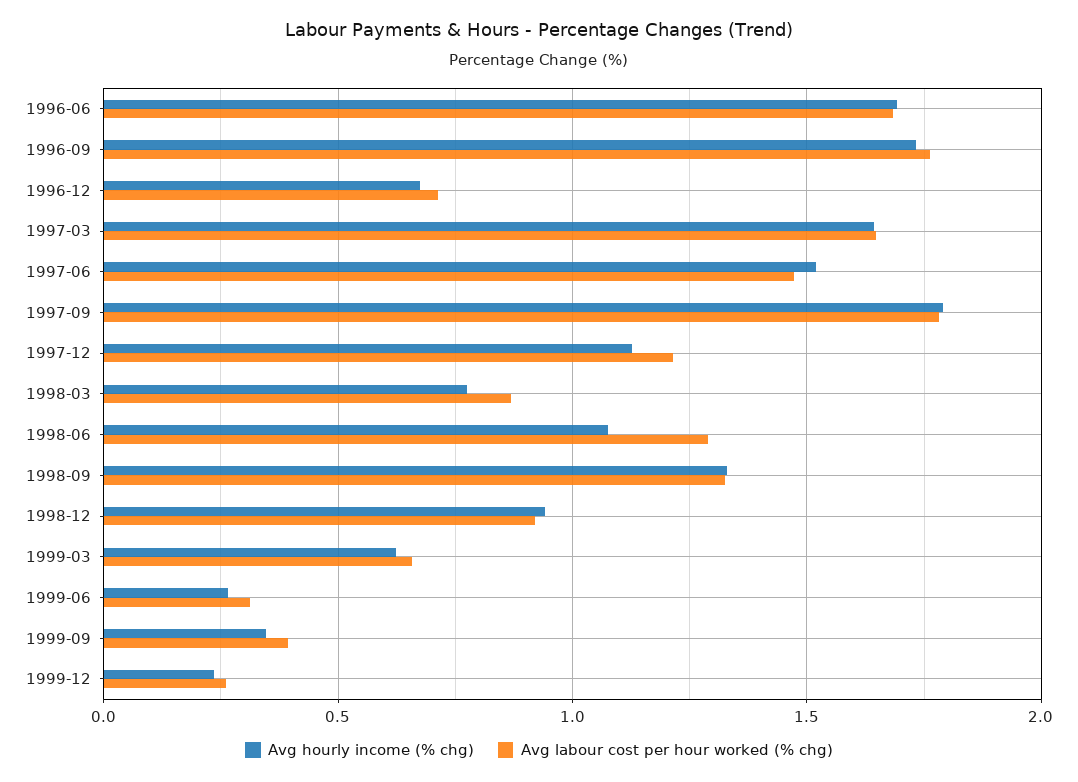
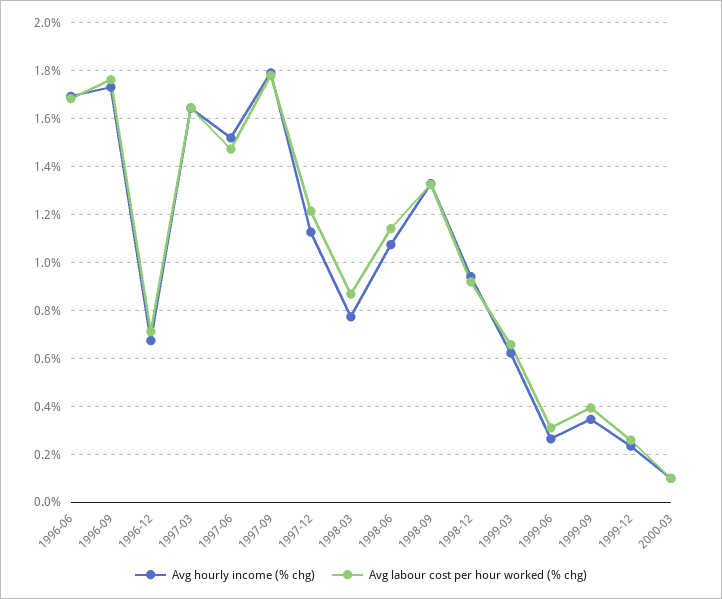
Avg labour cost per hour worked (% chg), 1998-06: 1.3 -> 1.15
Avg hourly income (% chg), 2000-03: none -> 0.1
Avg labour cost per hour worked (% chg), 2000-03: none -> 0.1

